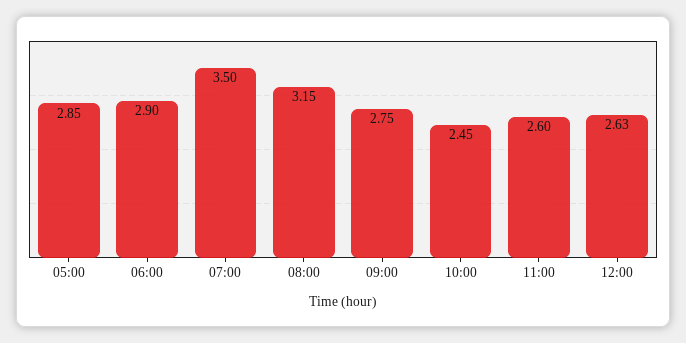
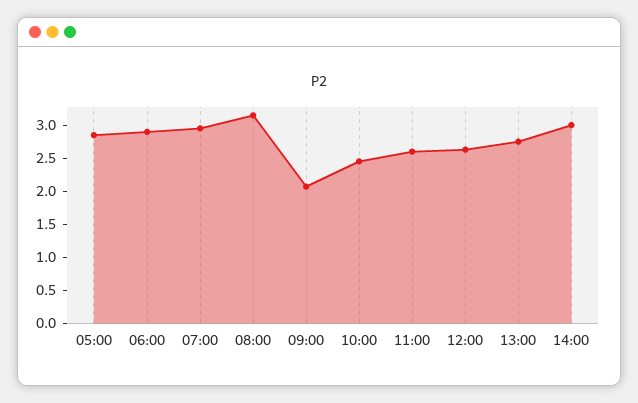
07:00: 3.5 -> 3
09:00: 2.75 -> 2
13:00: none -> 2.75
14:00: none -> 3

